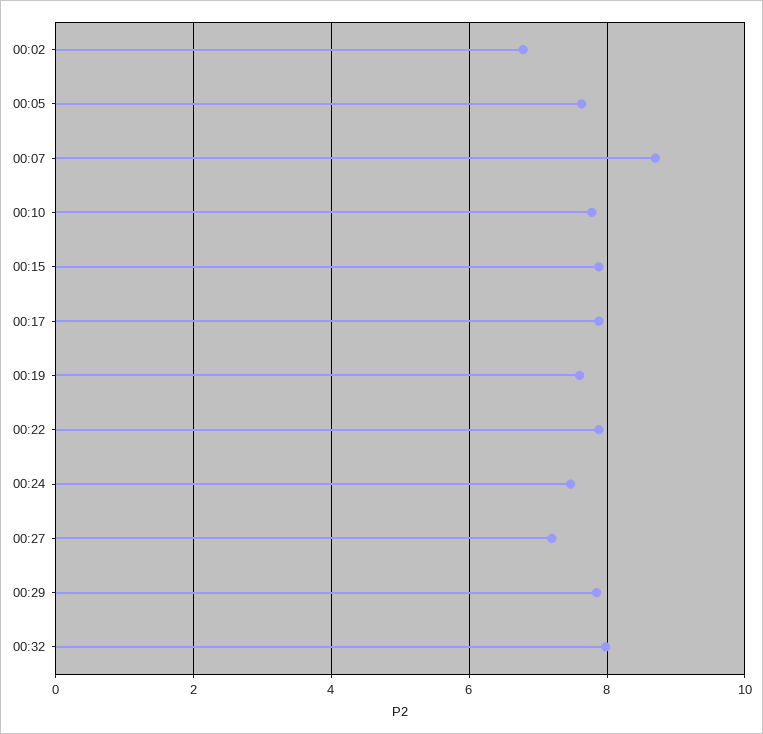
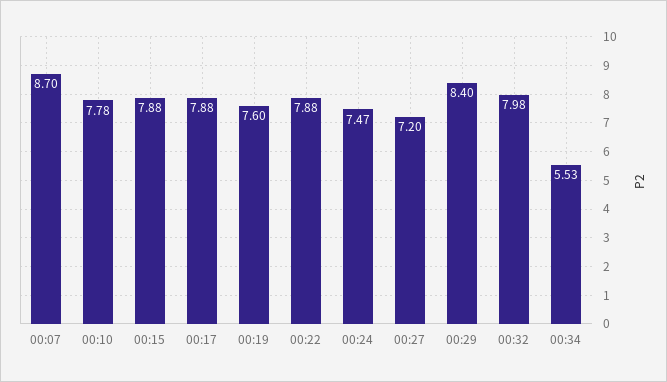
00:02: 6.8 -> none
00:05: 7.6 -> none
00:29: 7.8 -> 8.4
00:34: none -> 5.53

